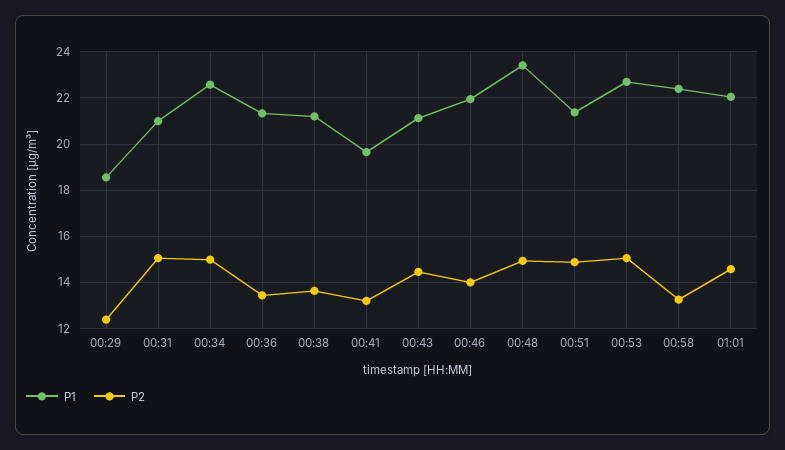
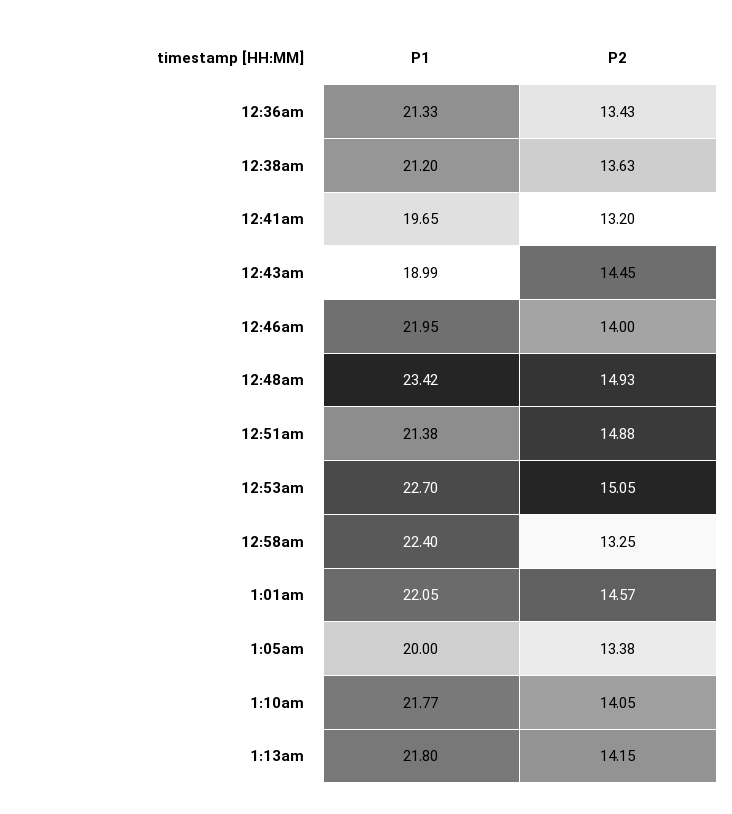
P1, 00:29: 18.5 -> none
P2, 00:29: 12.5 -> none
P1, 00:31: 21 -> none
P2, 00:31: 15 -> none
P1, 00:34: 22.5 -> none
P2, 00:34: 15 -> none
P1, 00:43: 21 -> 18.99
P1, 1:05am: none -> 20
P2, 1:05am: none -> 13.38
P1, 1:10am: none -> 21.77
P2, 1:10am: none -> 14.05
P1, 1:13am: none -> 21.8
P2, 1:13am: none -> 14.15

